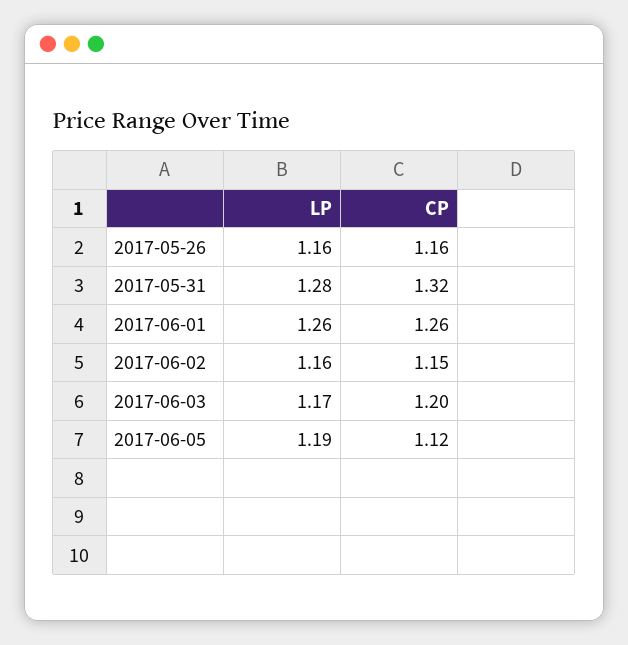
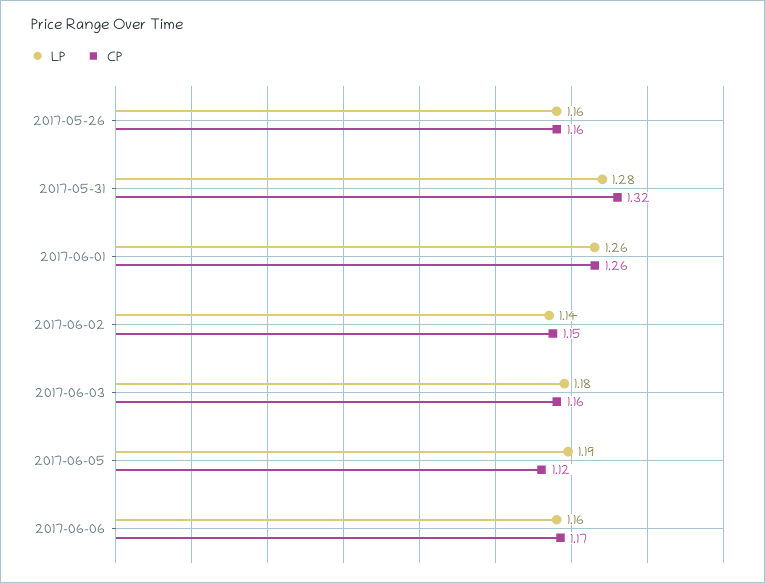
LP, 2017-06-02: 1.16 -> 1.14
LP, 2017-06-03: 1.17 -> 1.18
CP, 2017-06-03: 1.2 -> 1.16
LP, 2017-06-06: none -> 1.16
CP, 2017-06-06: none -> 1.17

